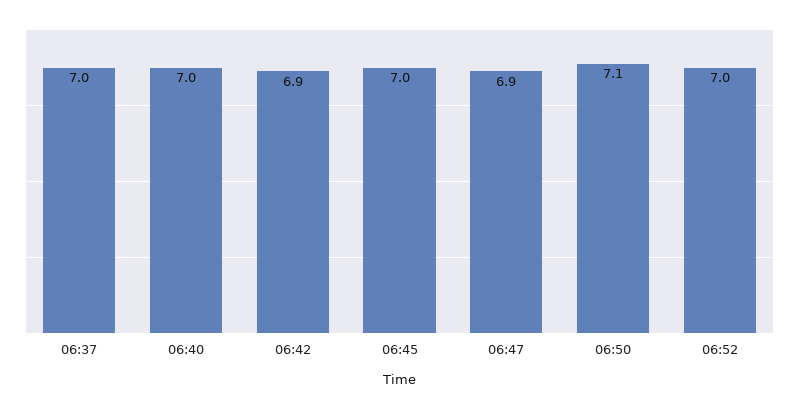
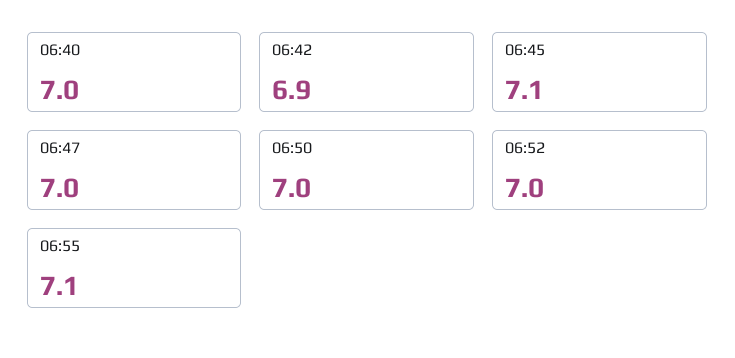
06:37: 7 -> none
06:45: 7 -> 7.1
06:47: 6.9 -> 7
06:50: 7.1 -> 7
06:55: none -> 7.1

